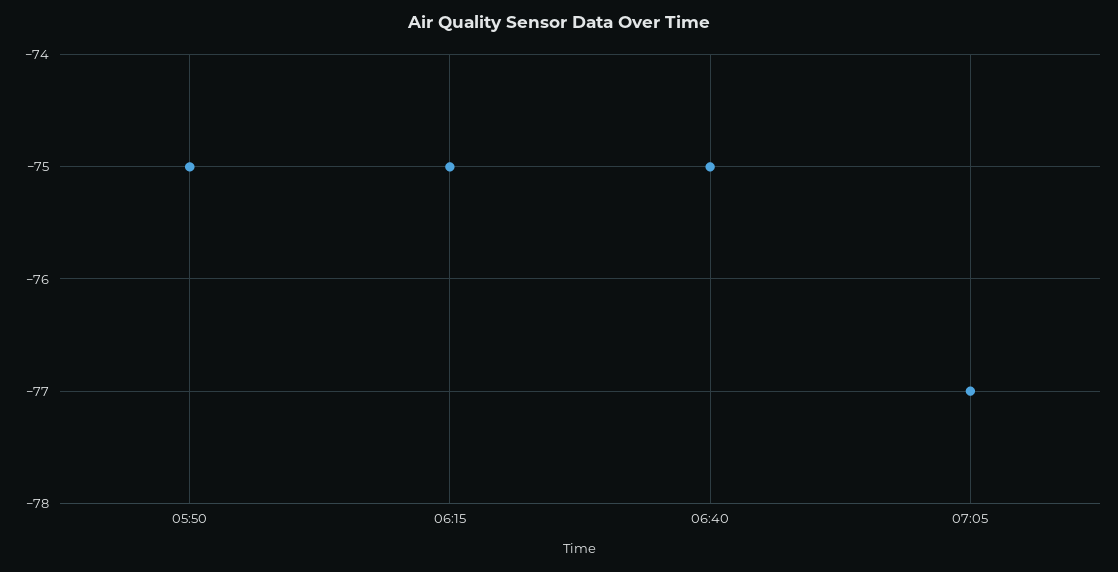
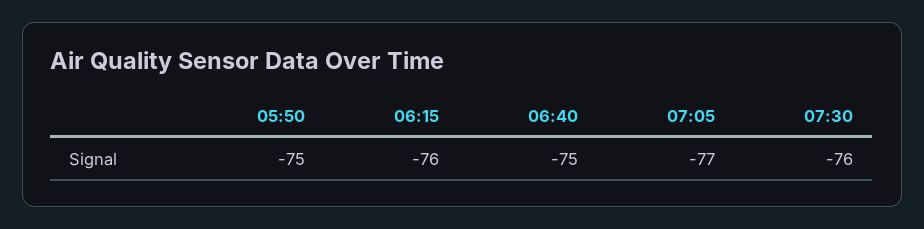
06:15: -75 -> -76
07:30: none -> -76

